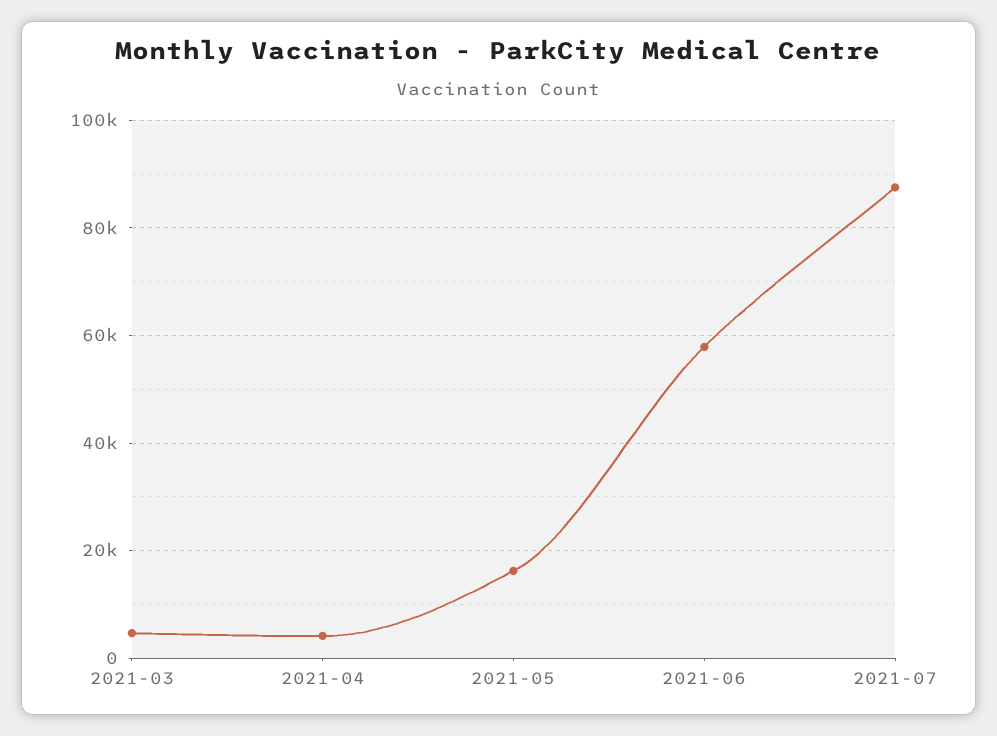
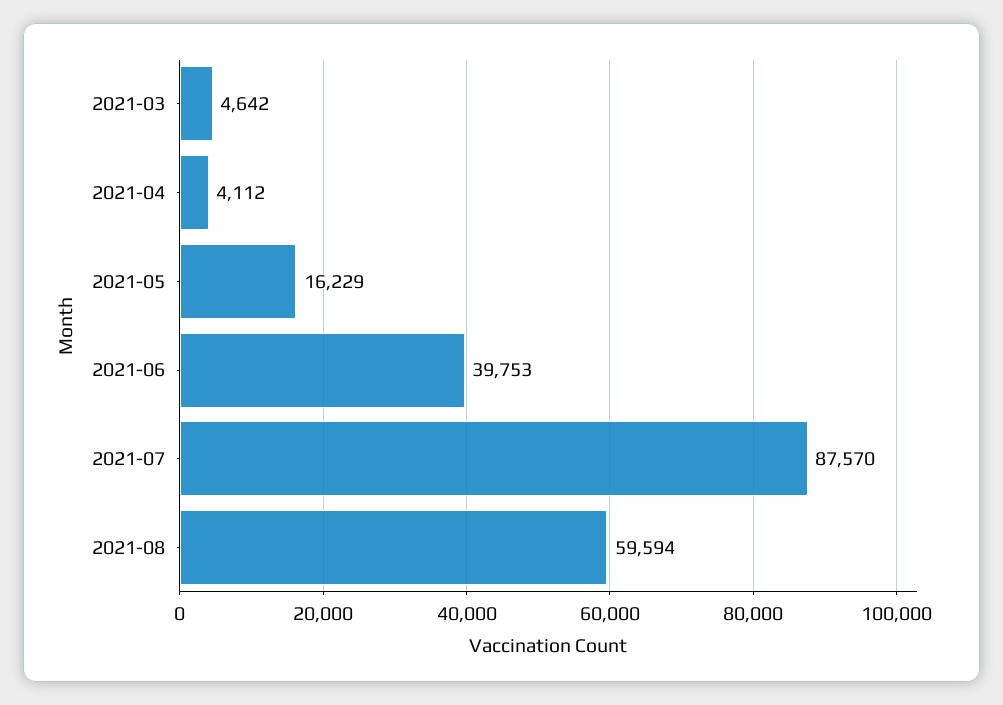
2021-06: 58000 -> 39753
2021-08: none -> 59594

